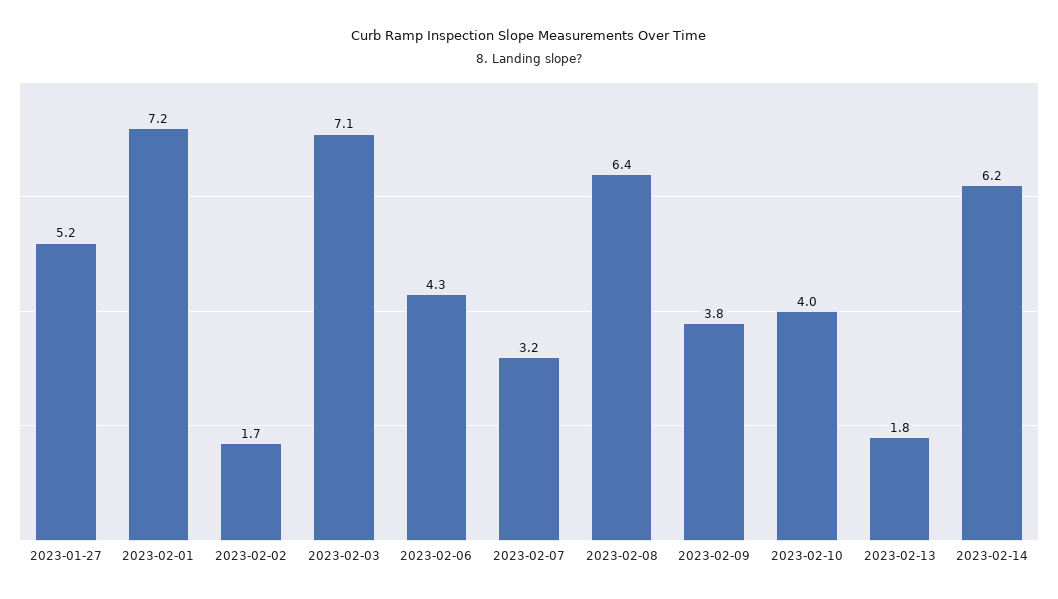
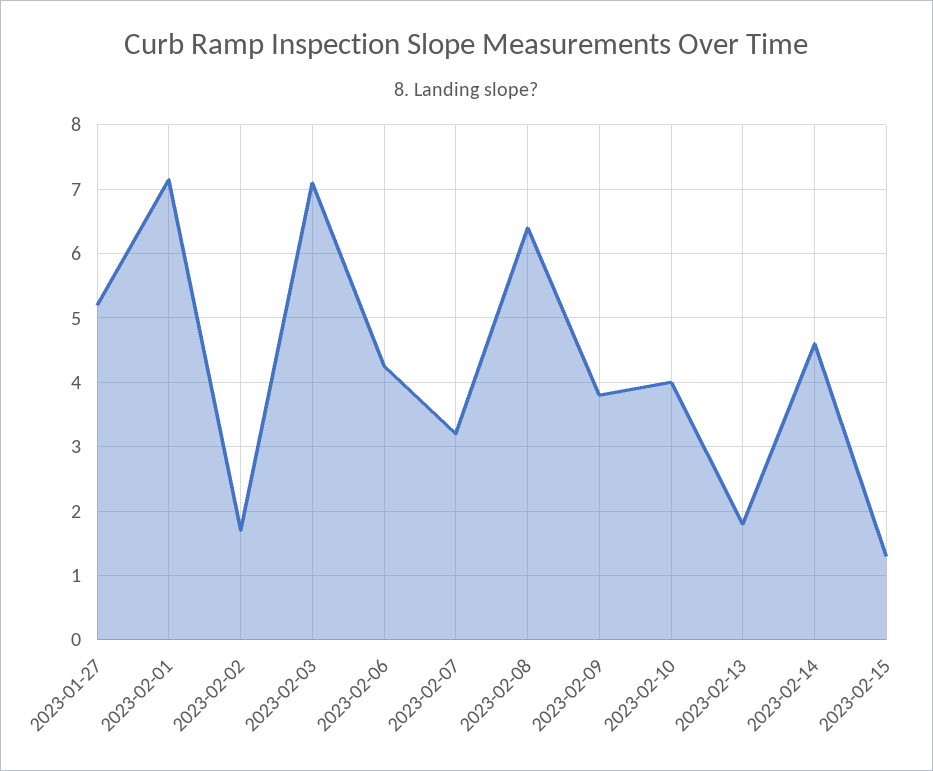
2023-02-14: 6.2 -> 4.6
2023-02-15: none -> 1.3

